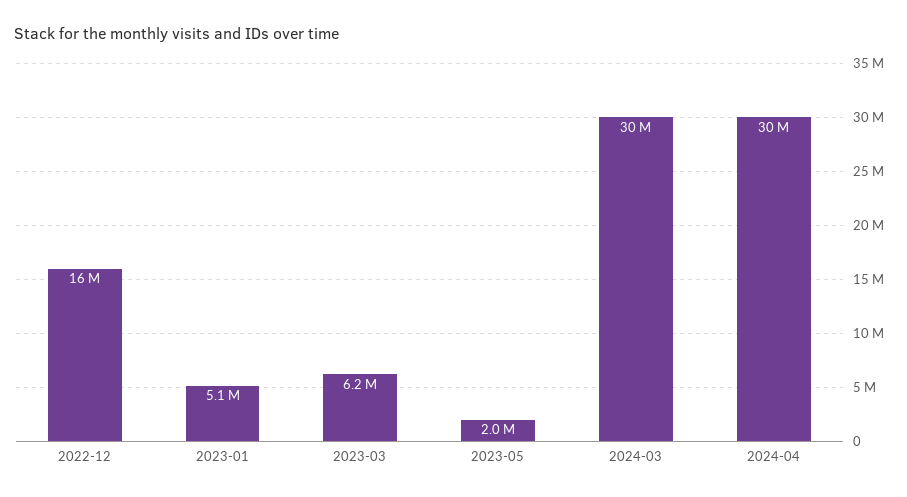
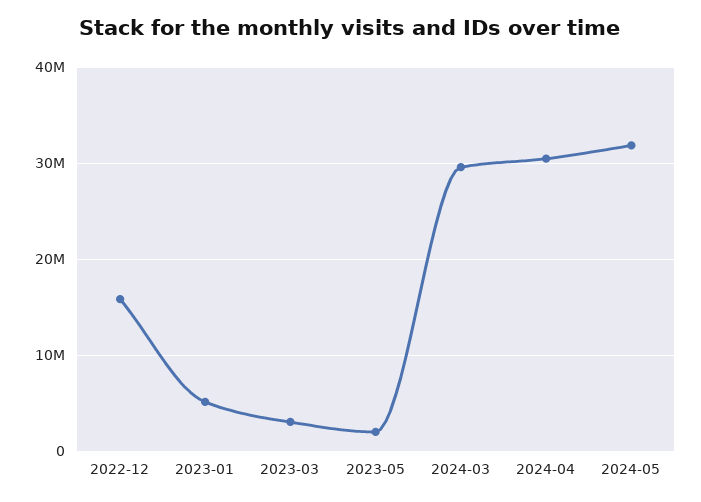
2023-03: 6200000 -> 3000000
2024-05: none -> 32000000

